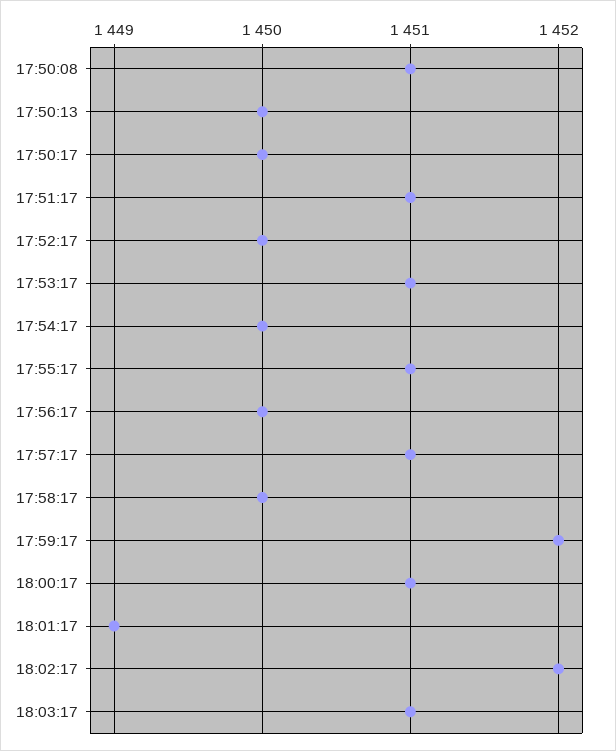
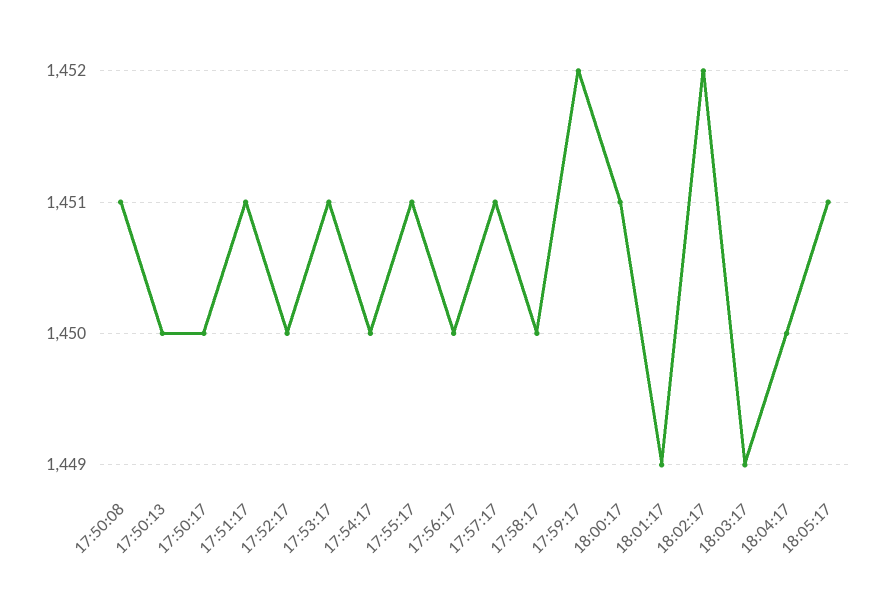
18:03:17: 1451 -> 1449
18:04:17: none -> 1450
18:05:17: none -> 1451

